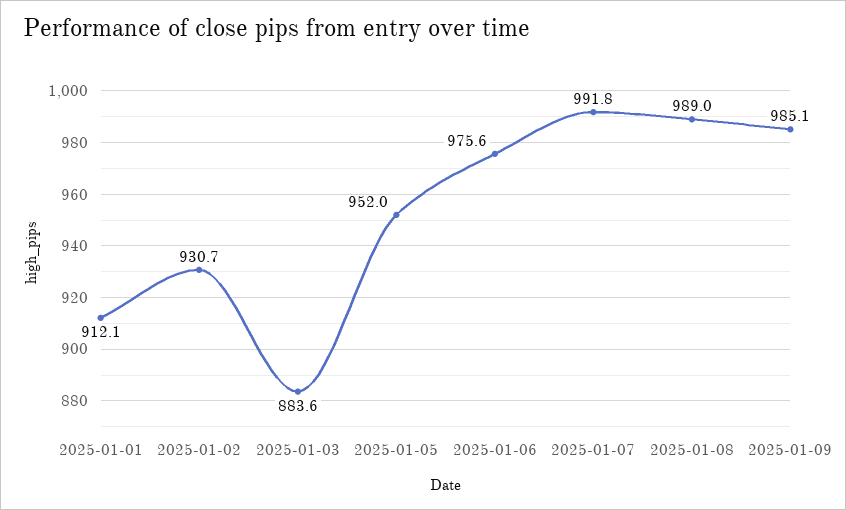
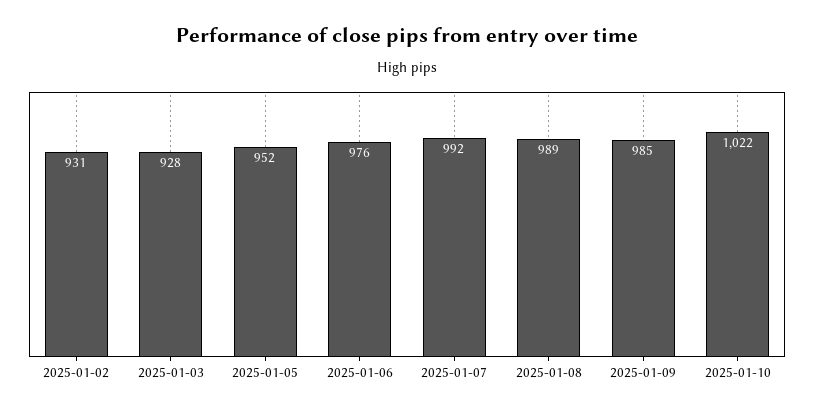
2025-01-01: 912.1 -> none
2025-01-03: 883.6 -> 928
2025-01-10: none -> 1022

